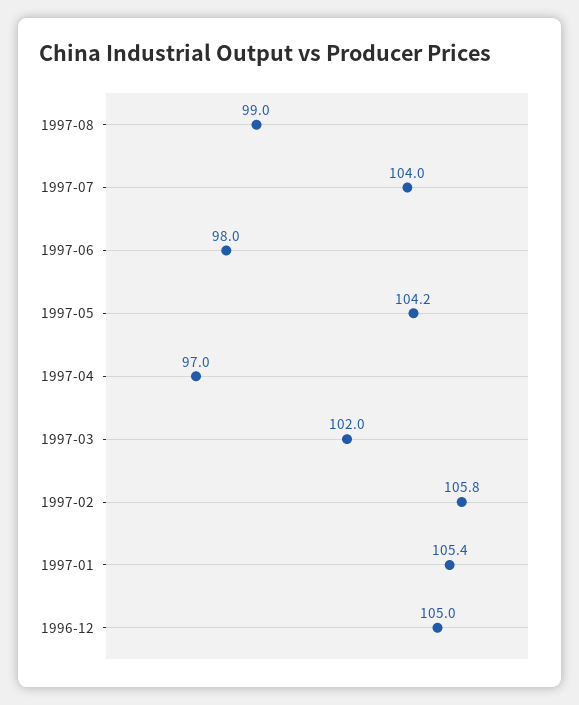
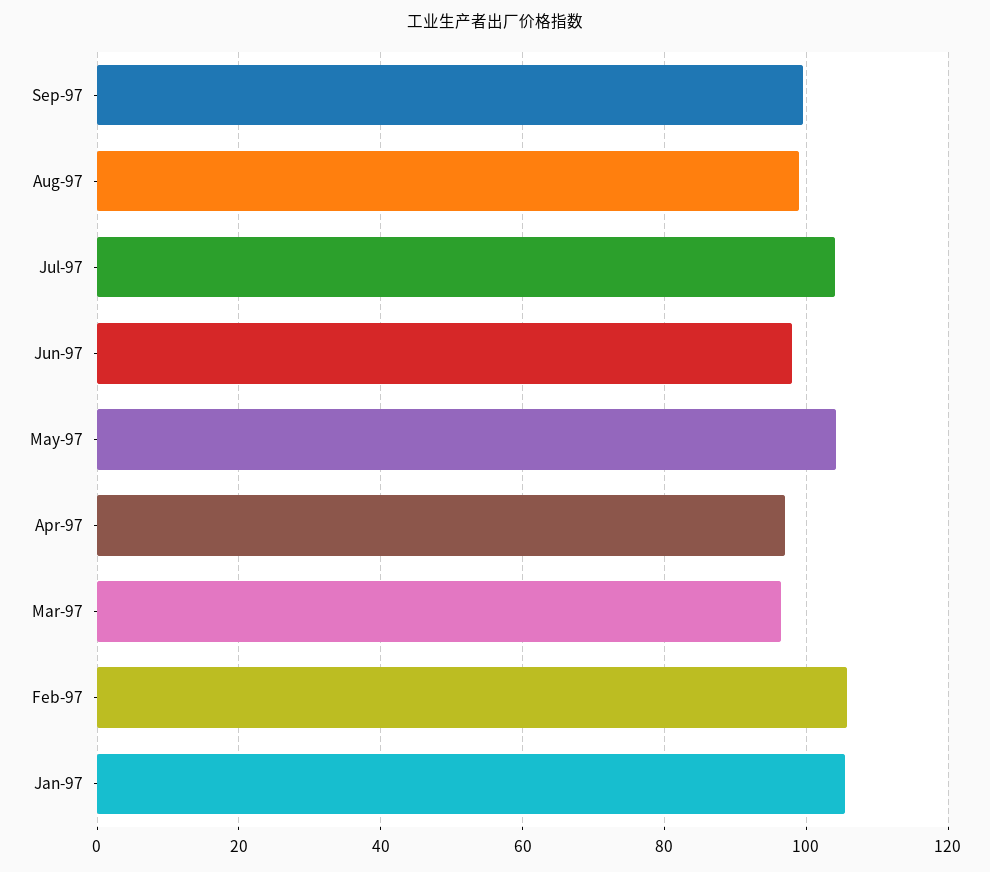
1997-03: 102 -> 96
1996-12: 105 -> none
Sep-97: none -> 100

